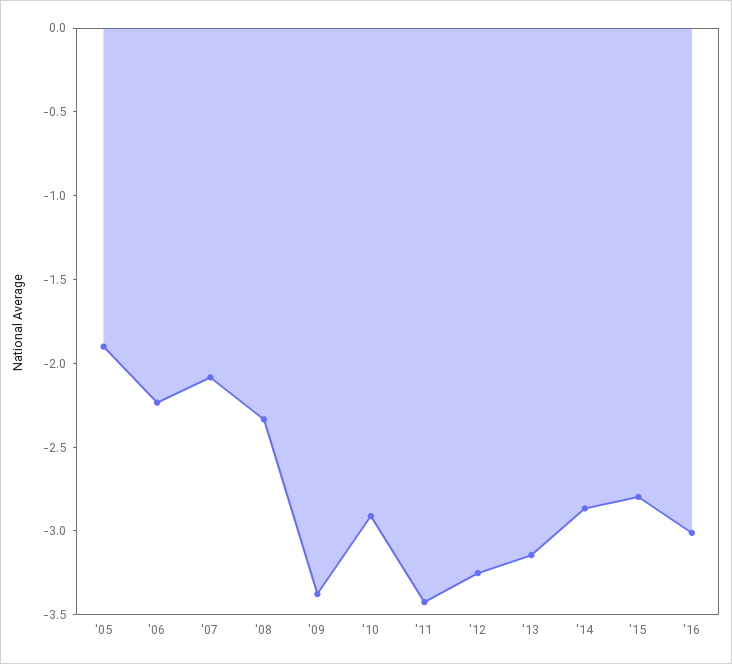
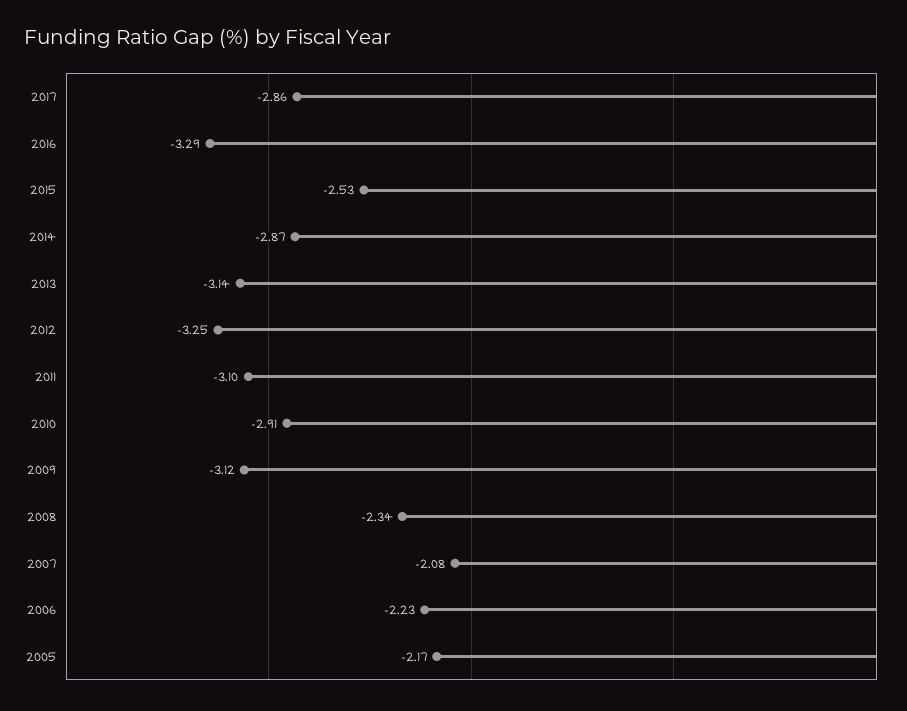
'05: -1.9 -> -2.17
'09: -3.4 -> -3.12
'11: -3.4 -> -3.1
'15: -2.8 -> -2.53
'16: -3 -> -3.29
2017: none -> -2.86

